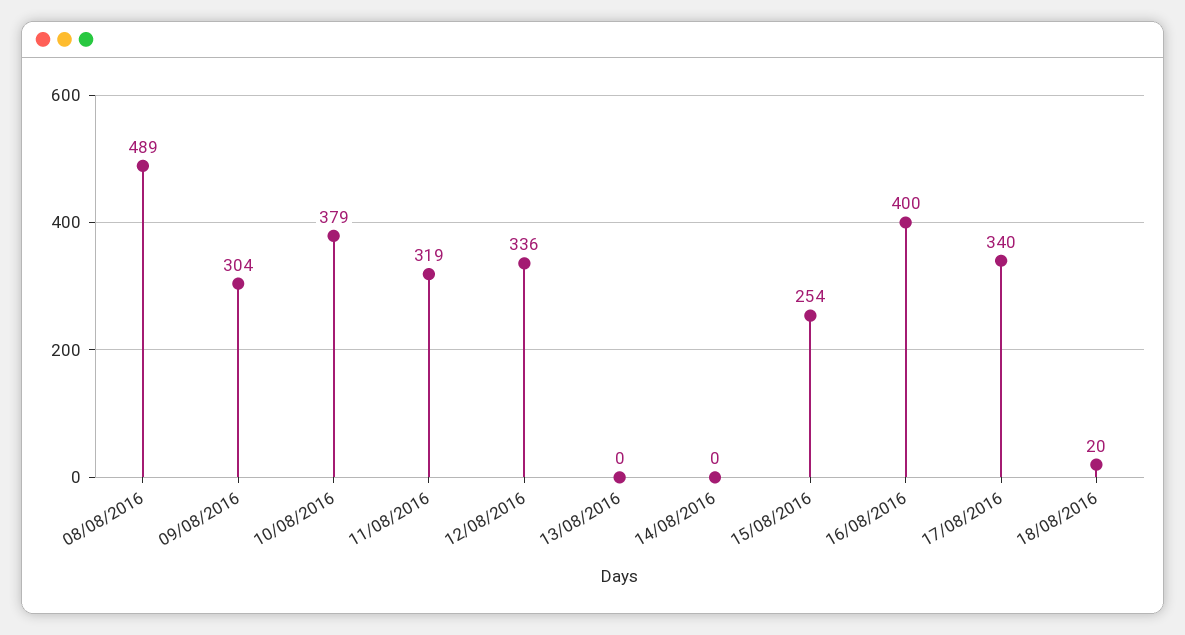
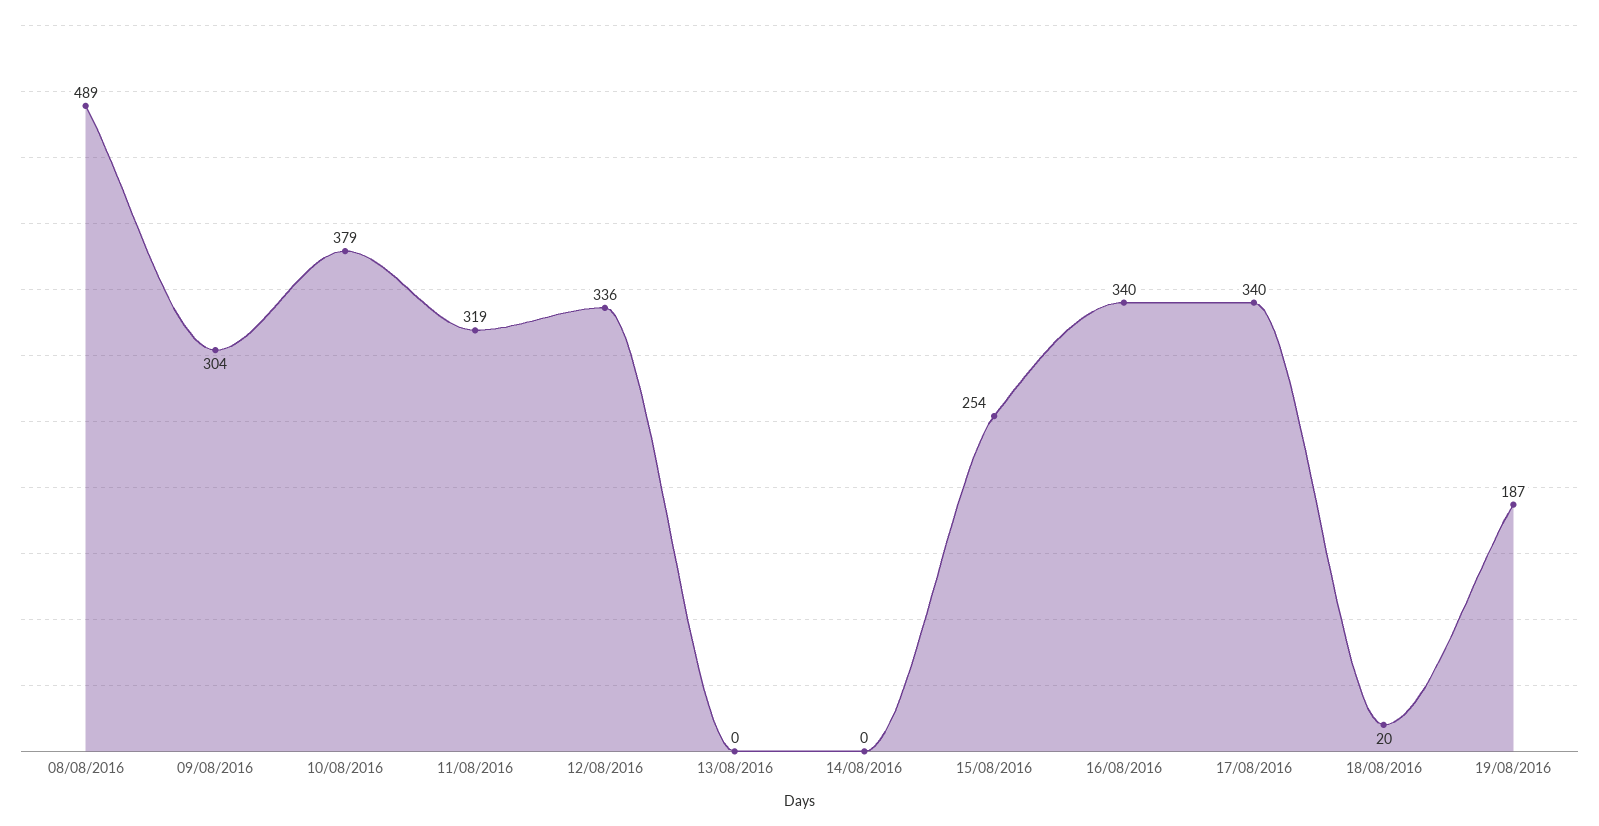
16/08/2016: 400 -> 340
19/08/2016: none -> 187

